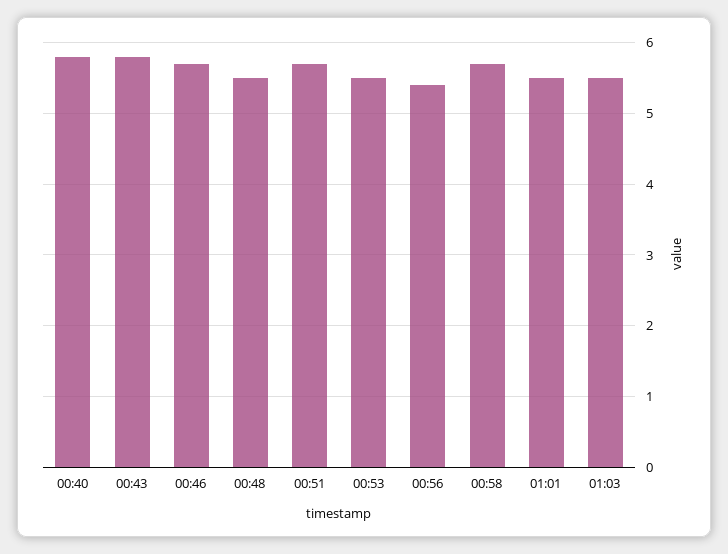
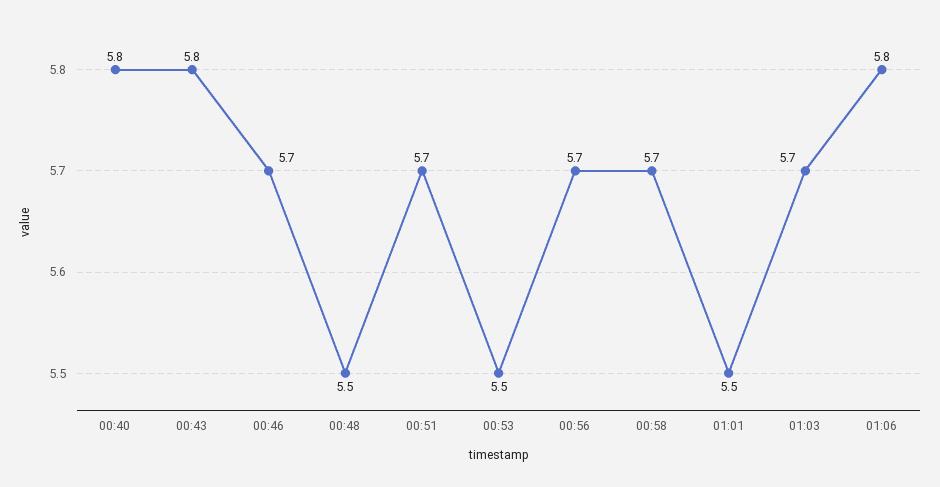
00:56: 5.4 -> 5.7
01:03: 5.5 -> 5.7
01:06: none -> 5.8

